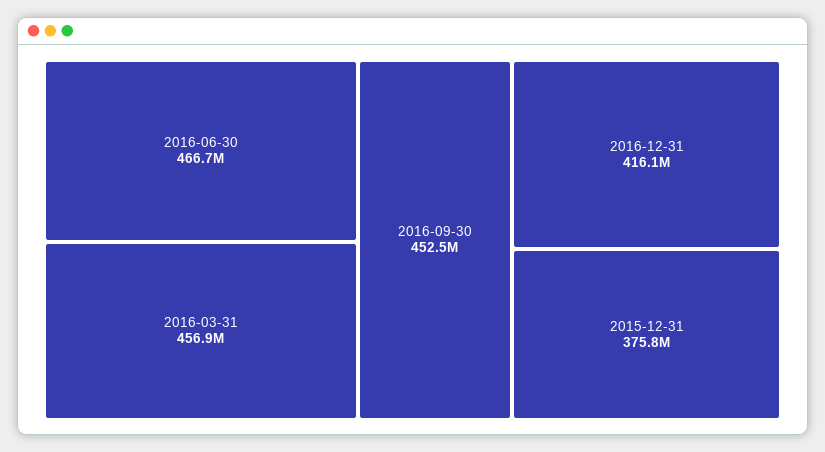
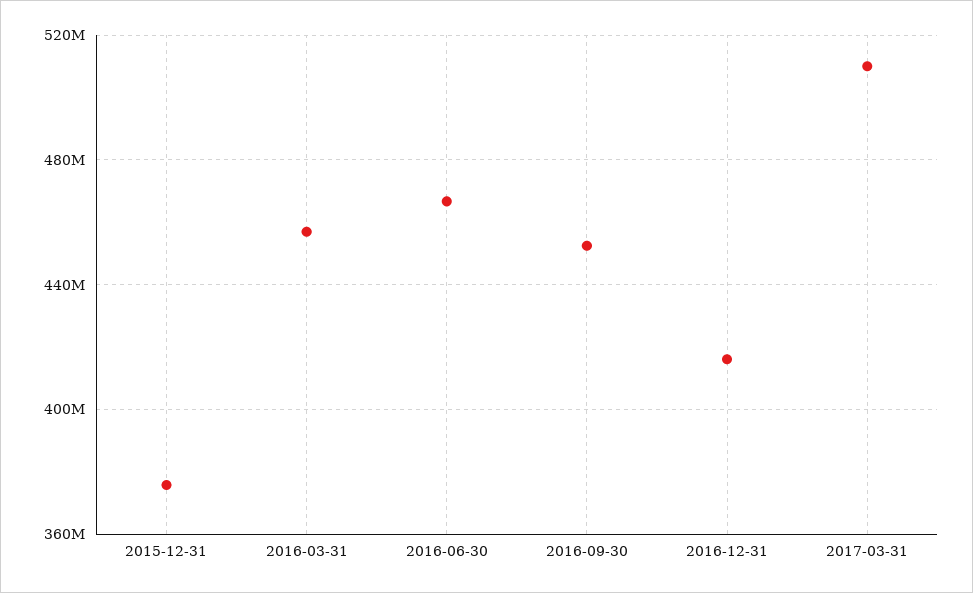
2017-03-31: none -> 510000000

